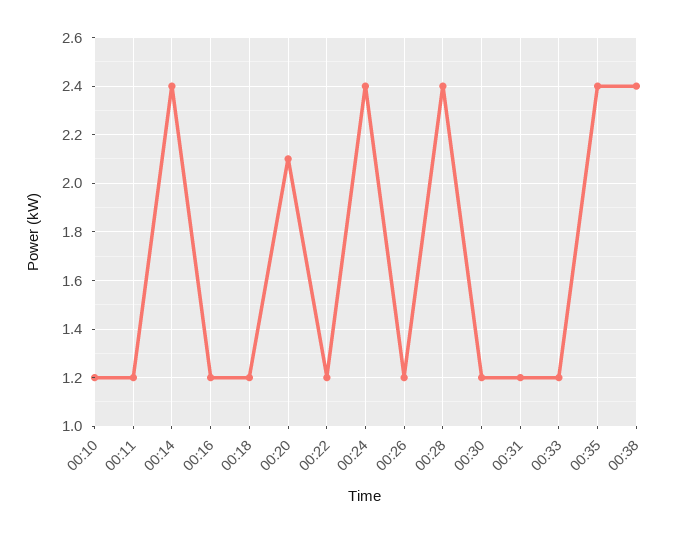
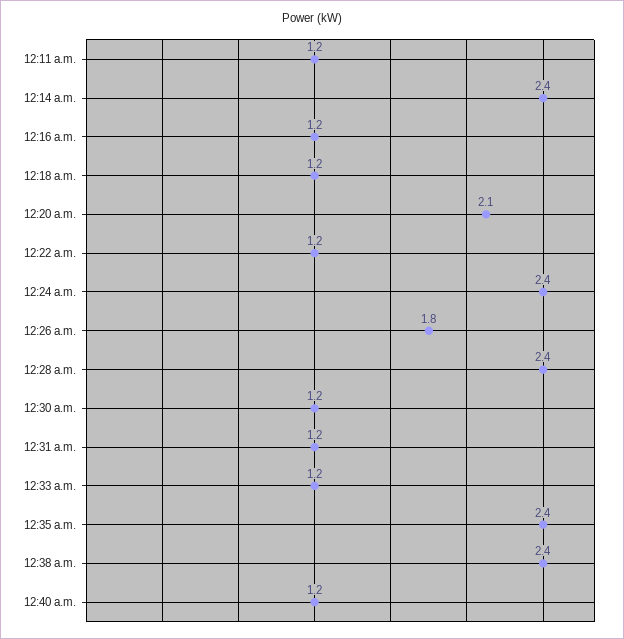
00:10: 1.2 -> none
00:26: 1.2 -> 1.8
12:40 a.m.: none -> 1.2

